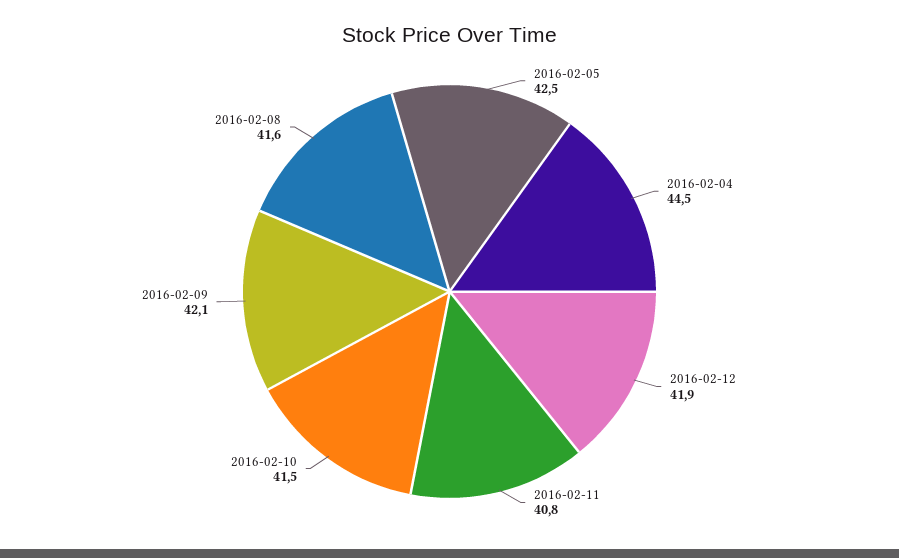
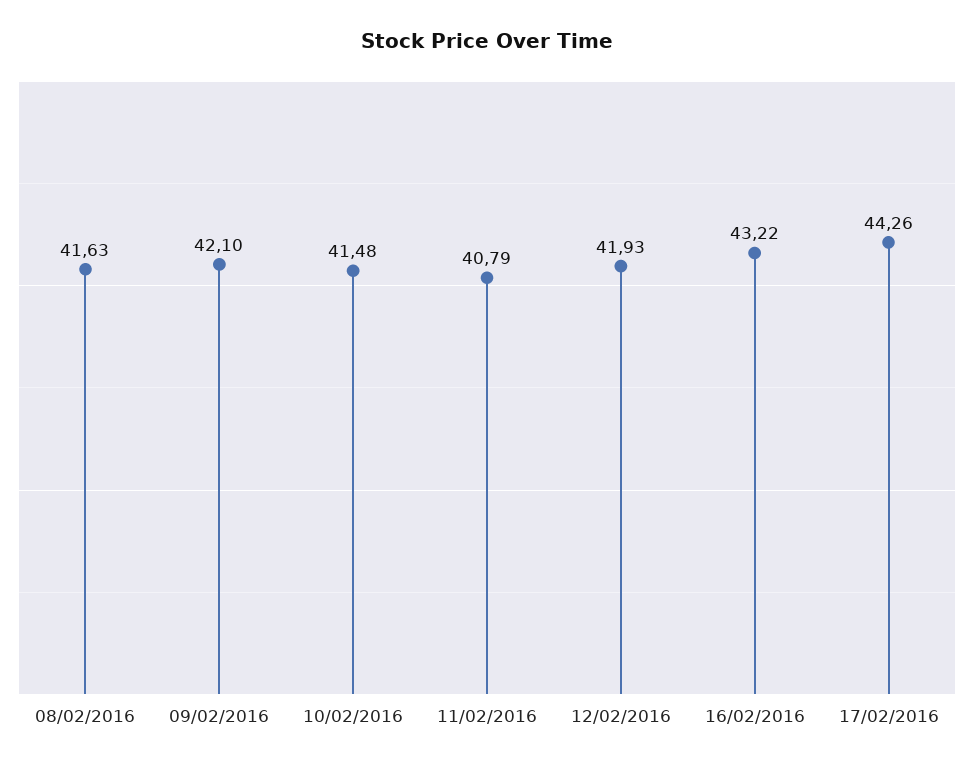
2016-02-05: 42.5 -> none
2016-02-04: 44.5 -> none
16/02/2016: none -> 43.22
17/02/2016: none -> 44.26

